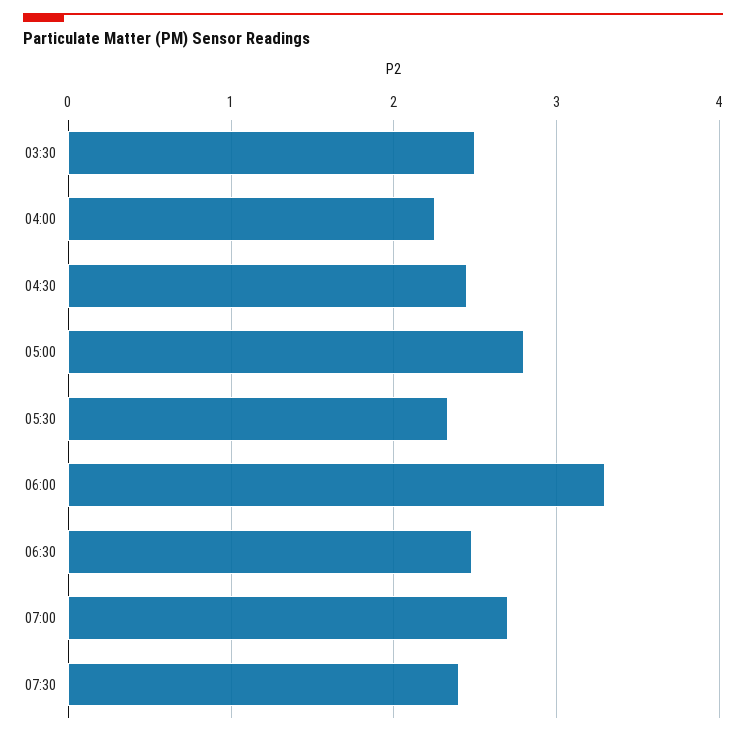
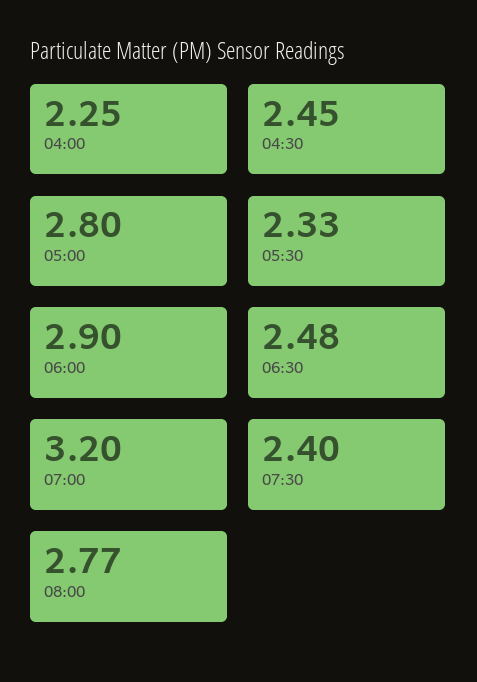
03:30: 2.5 -> none
06:00: 3.3 -> 2.9
07:00: 2.7 -> 3.2
08:00: none -> 2.77

